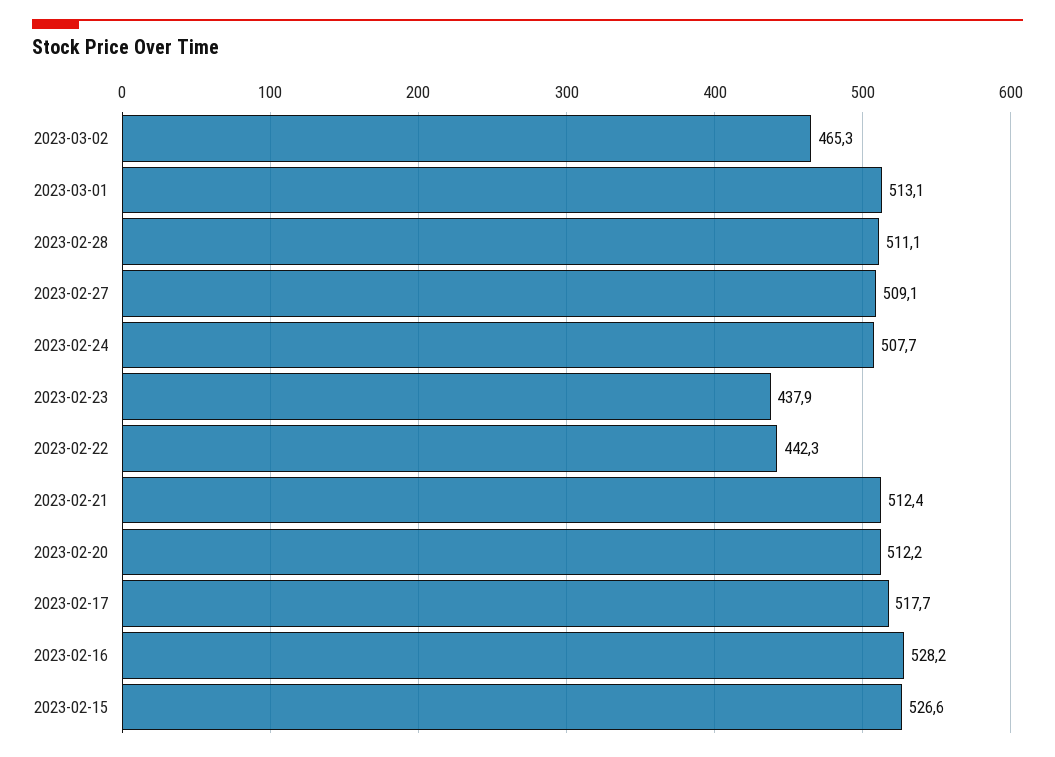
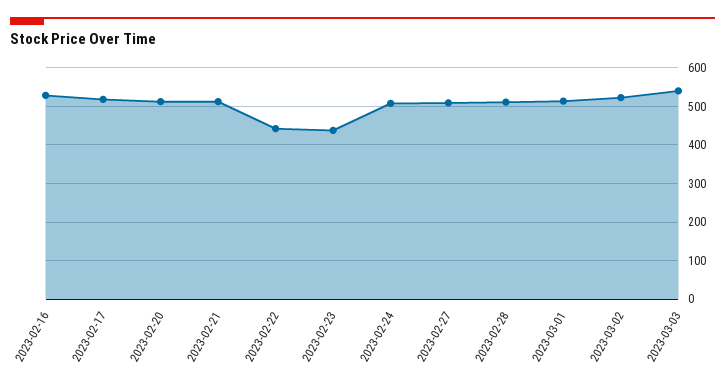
2023-03-02: 465.3 -> 520
2023-02-15: 526.6 -> none
2023-03-03: none -> 540

